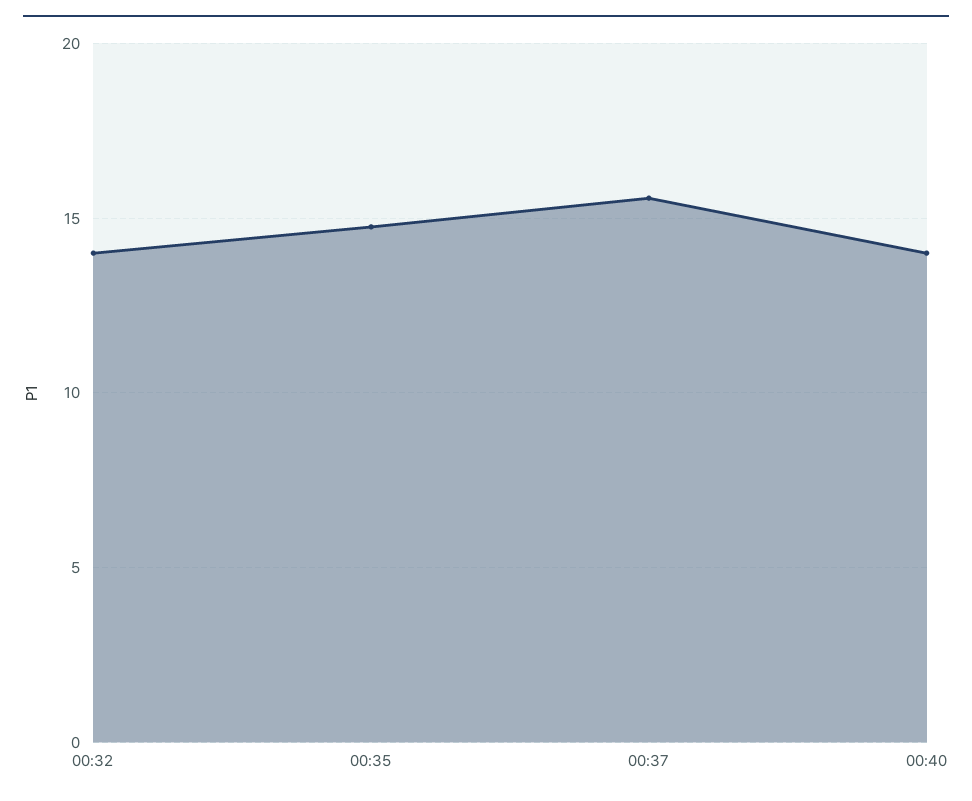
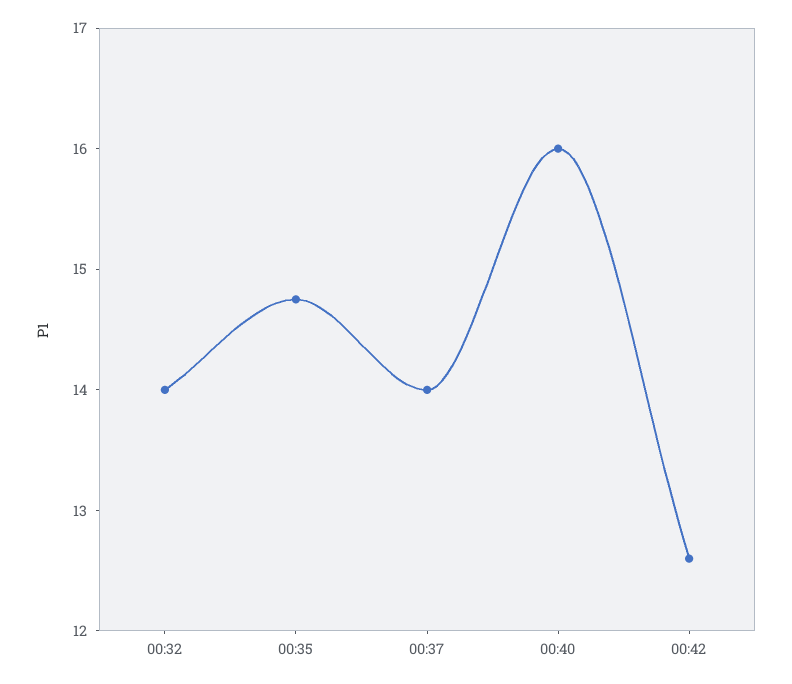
00:37: 15.5 -> 14
00:40: 14 -> 16
00:42: none -> 12.6

